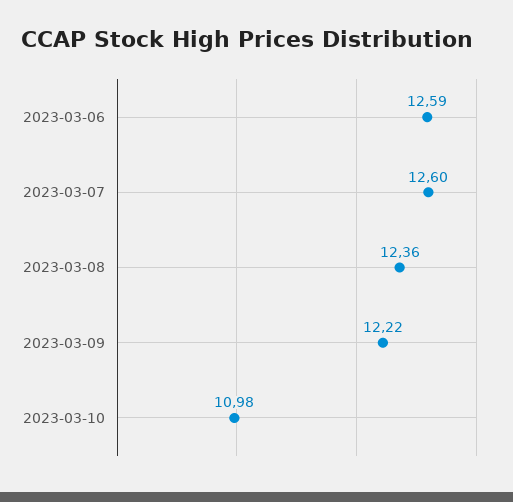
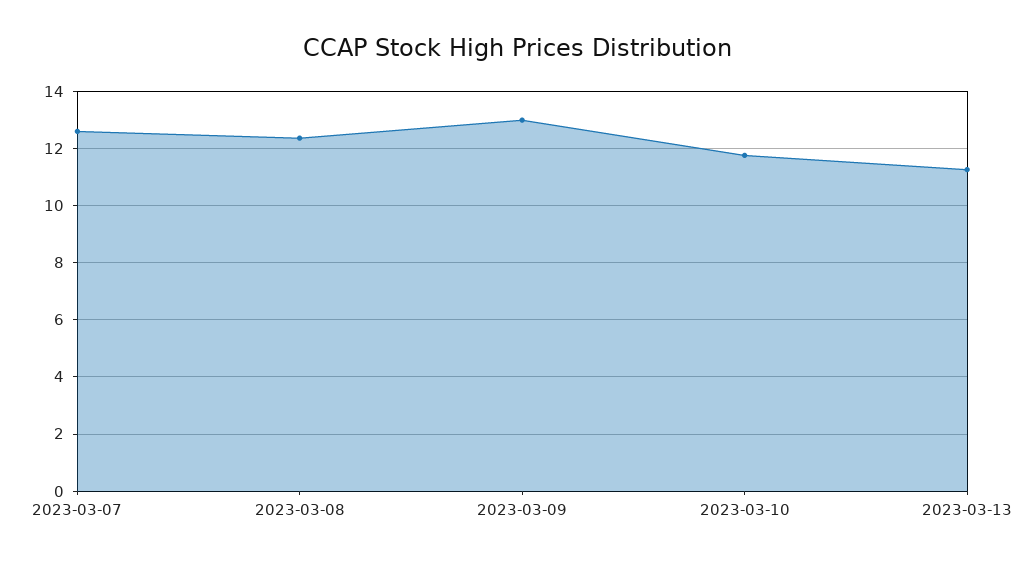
2023-03-06: 12.59 -> none
2023-03-09: 12.22 -> 13
2023-03-10: 10.98 -> 11.75
2023-03-13: none -> 11.25

